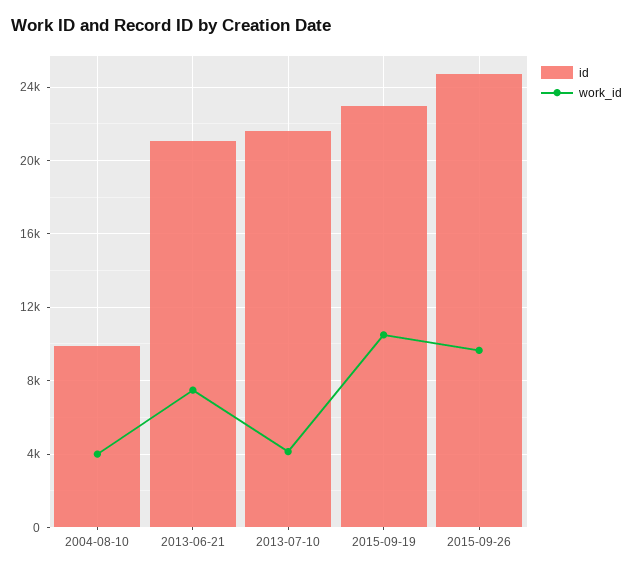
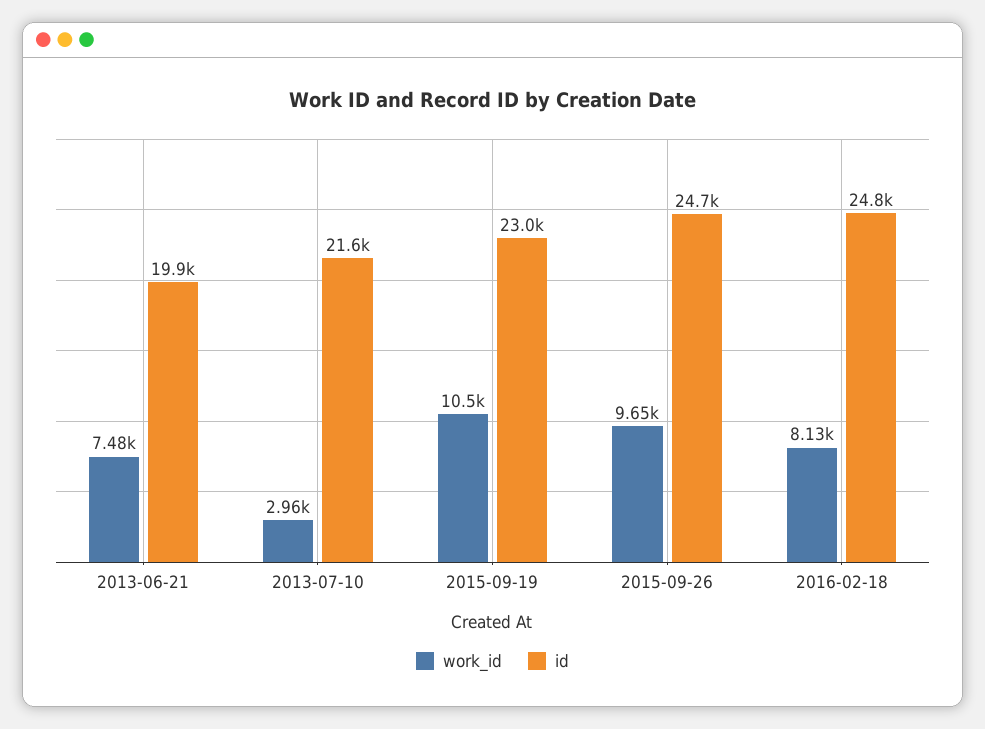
id, 2004-08-10: 10000 -> none
work_id, 2004-08-10: 4000 -> none
id, 2013-06-21: 21000 -> 19900
work_id, 2013-07-10: 4000 -> 2960
work_id, 2016-02-18: none -> 8130
id, 2016-02-18: none -> 24800

